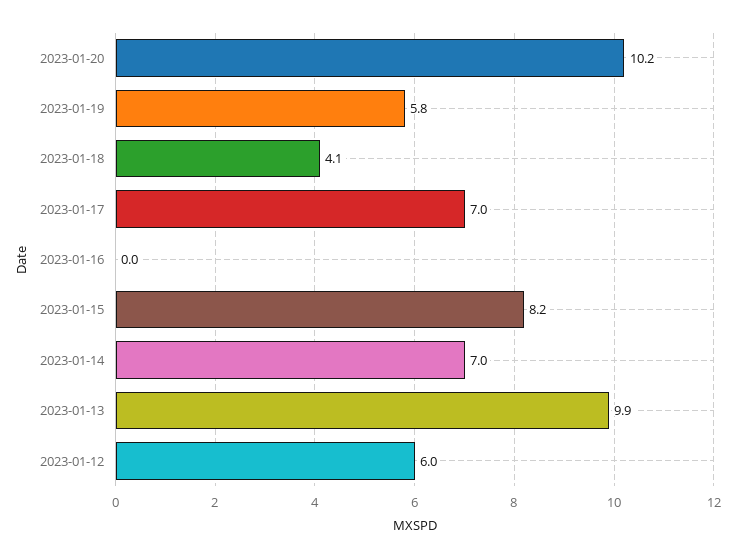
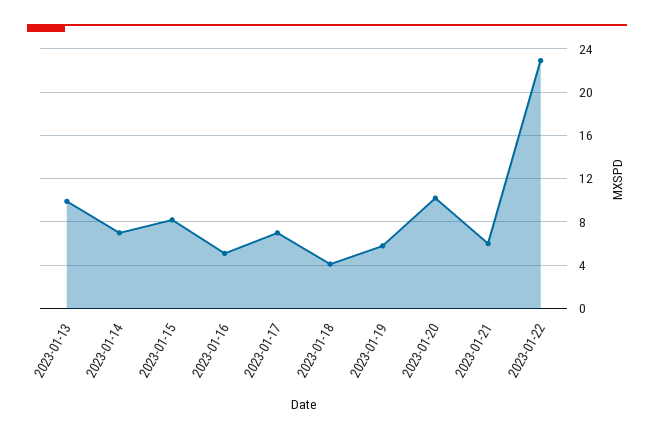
2023-01-16: 0 -> 5
2023-01-12: 6 -> none
2023-01-21: none -> 6
2023-01-22: none -> 23

